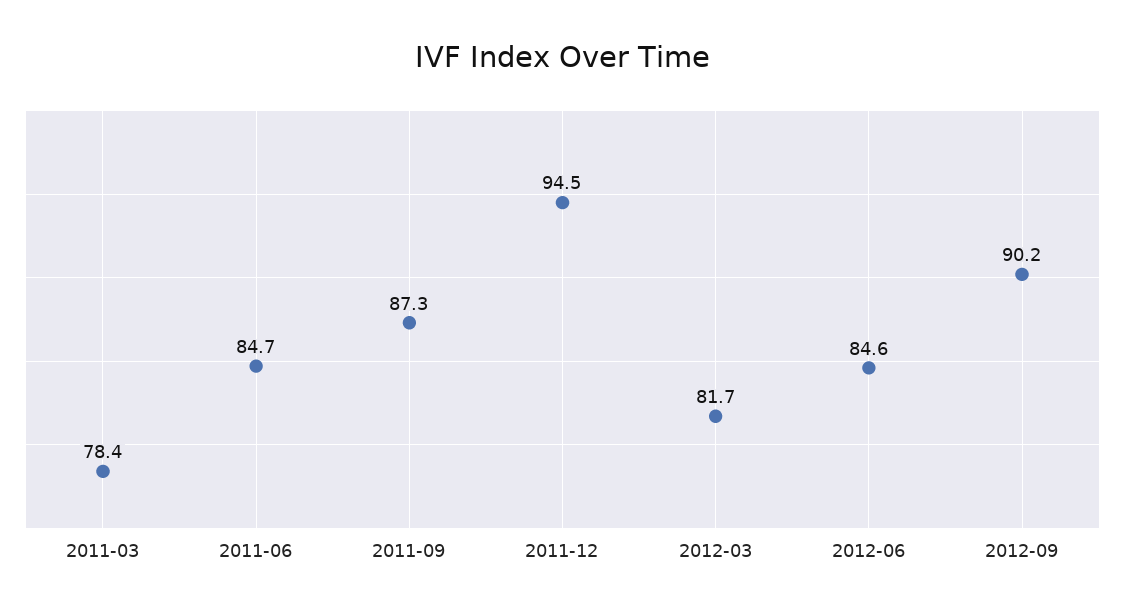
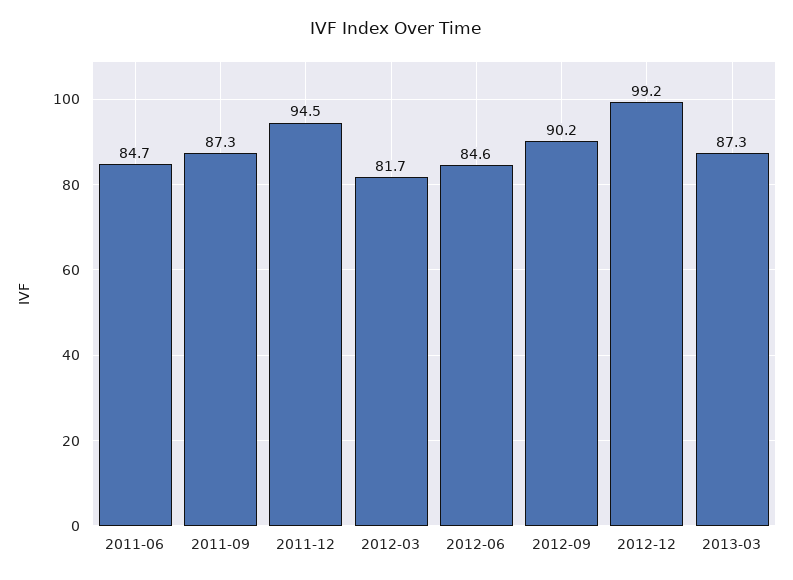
2011-03: 78.4 -> none
2012-12: none -> 99.2
2013-03: none -> 87.3

